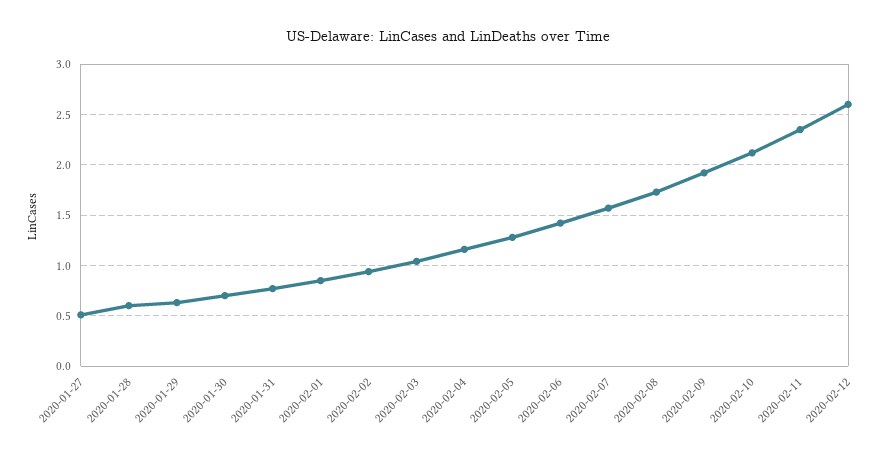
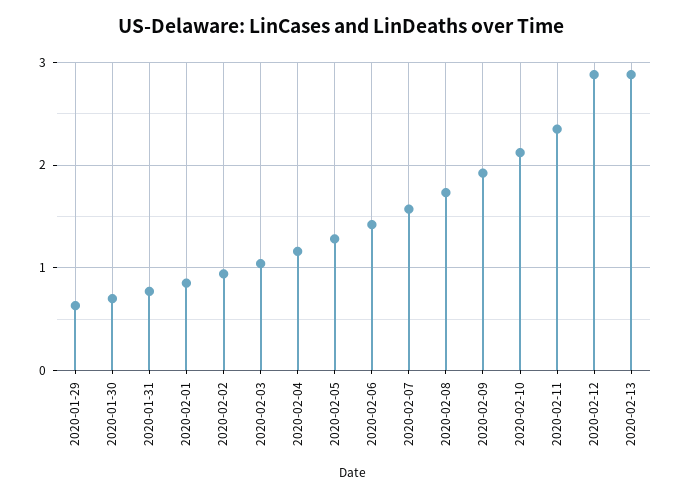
2020-01-27: 0.5 -> none
2020-01-28: 0.6 -> none
2020-02-12: 2.6 -> 2.9
2020-02-13: none -> 2.9

